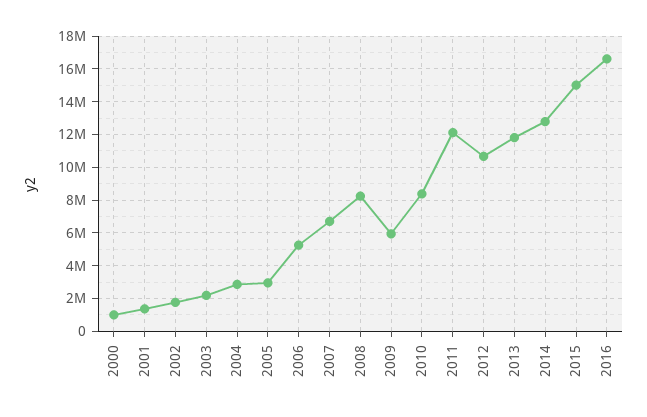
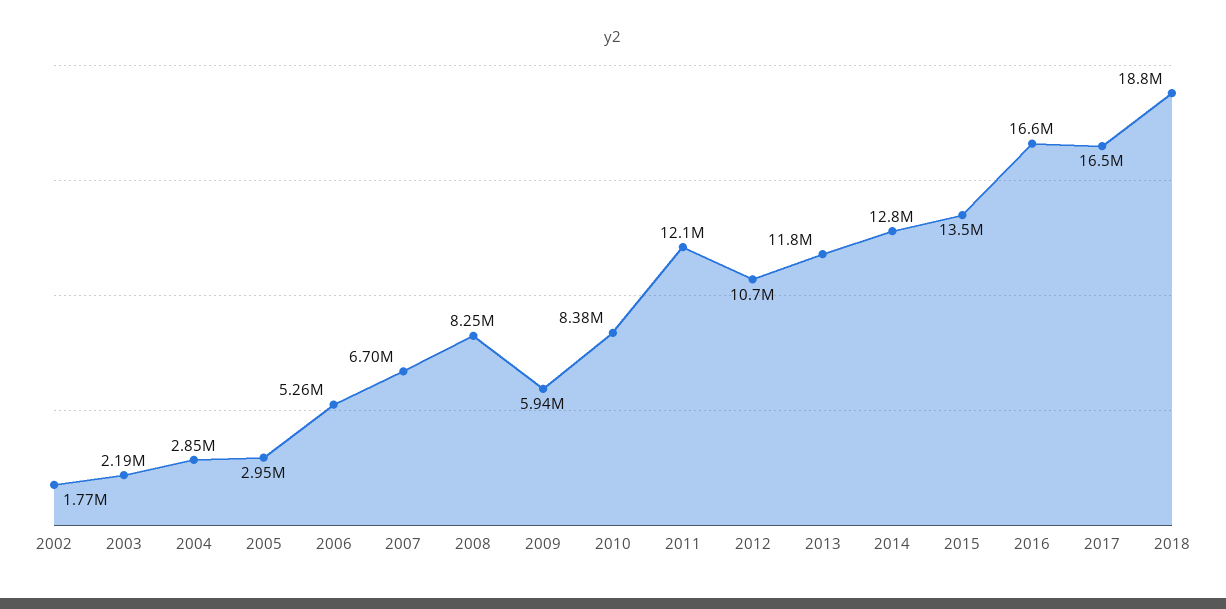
2000: 1000000 -> none
2001: 1500000 -> none
2015: 15000000 -> 13500000
2017: none -> 16500000
2018: none -> 18800000

